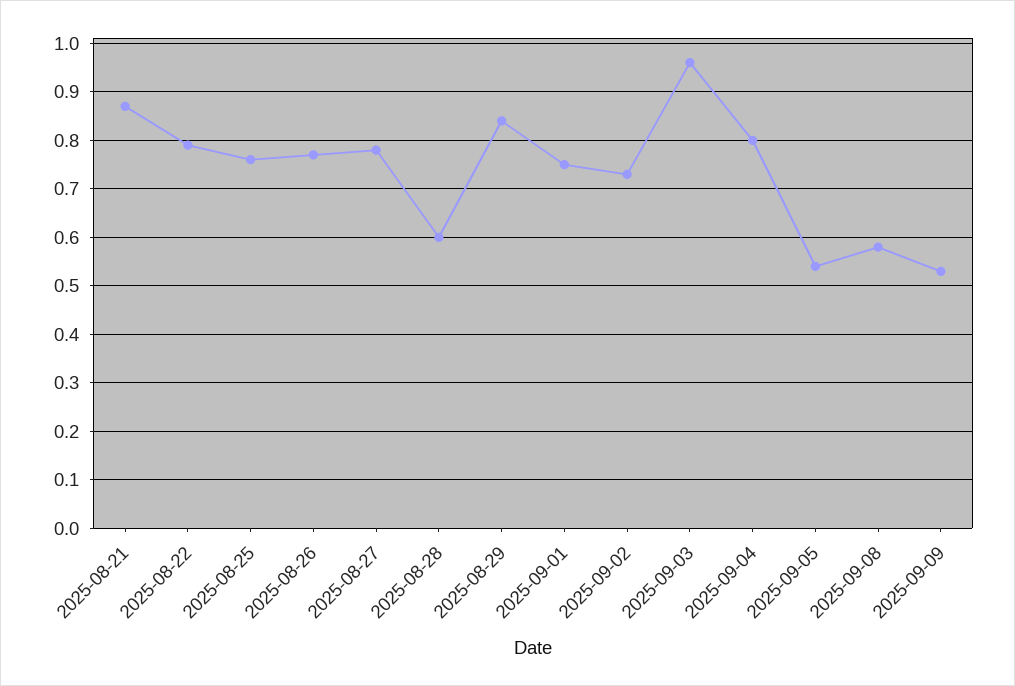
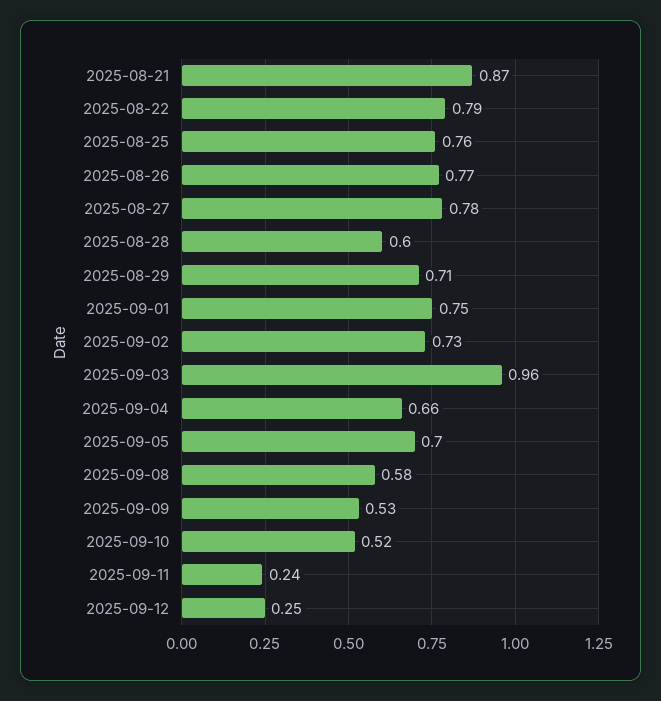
2025-08-29: 0.85 -> 0.71
2025-09-04: 0.8 -> 0.66
2025-09-05: 0.55 -> 0.7
2025-09-10: none -> 0.52
2025-09-11: none -> 0.24
2025-09-12: none -> 0.25

